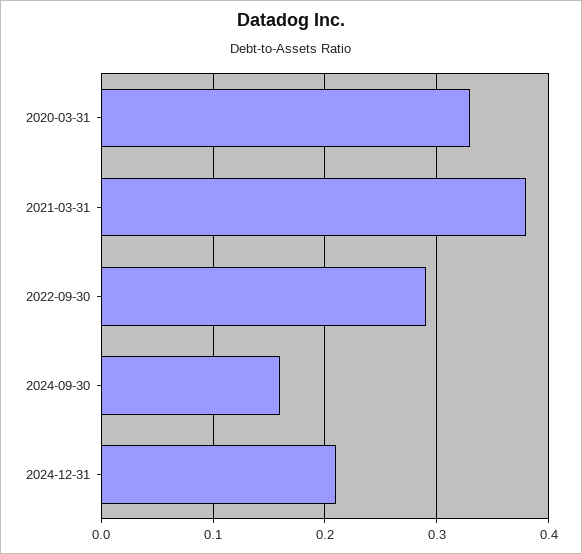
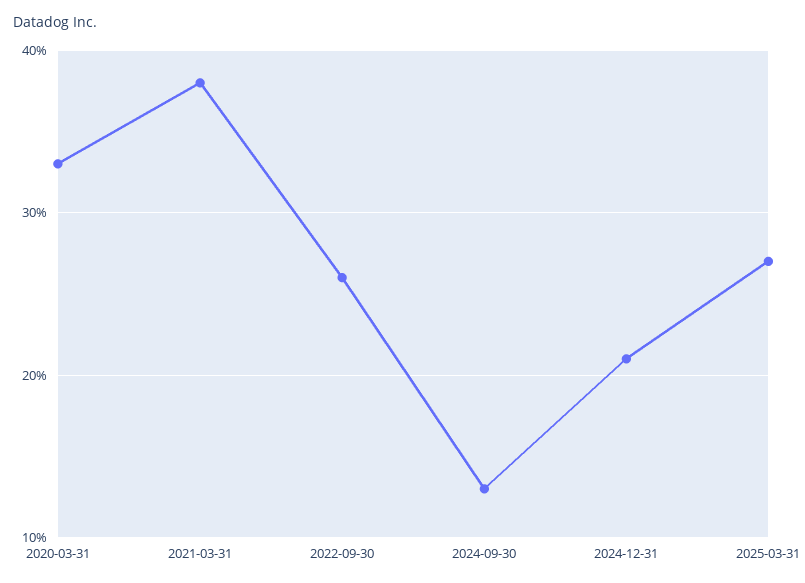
2022-09-30: 0.29 -> 0.26
2024-09-30: 0.16 -> 0.13
2025-03-31: none -> 0.27

